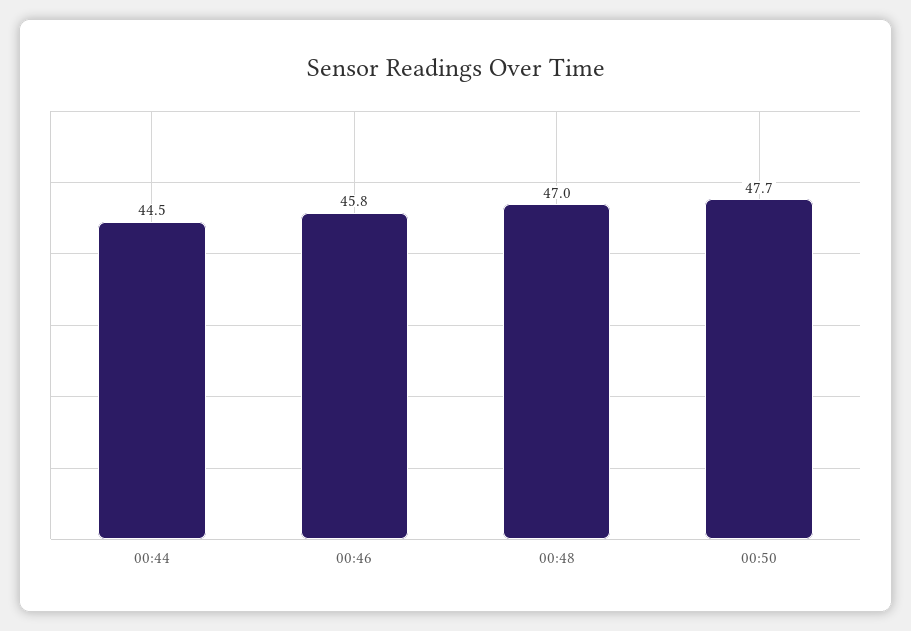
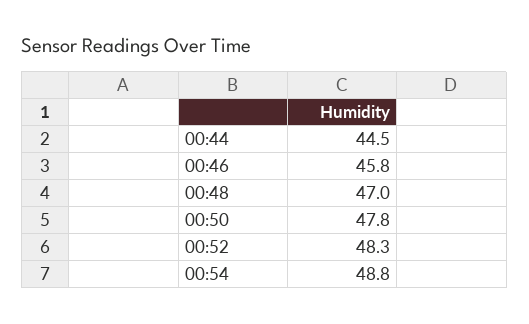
00:50: 47.7 -> 47.8
00:52: none -> 48.3
00:54: none -> 48.8

